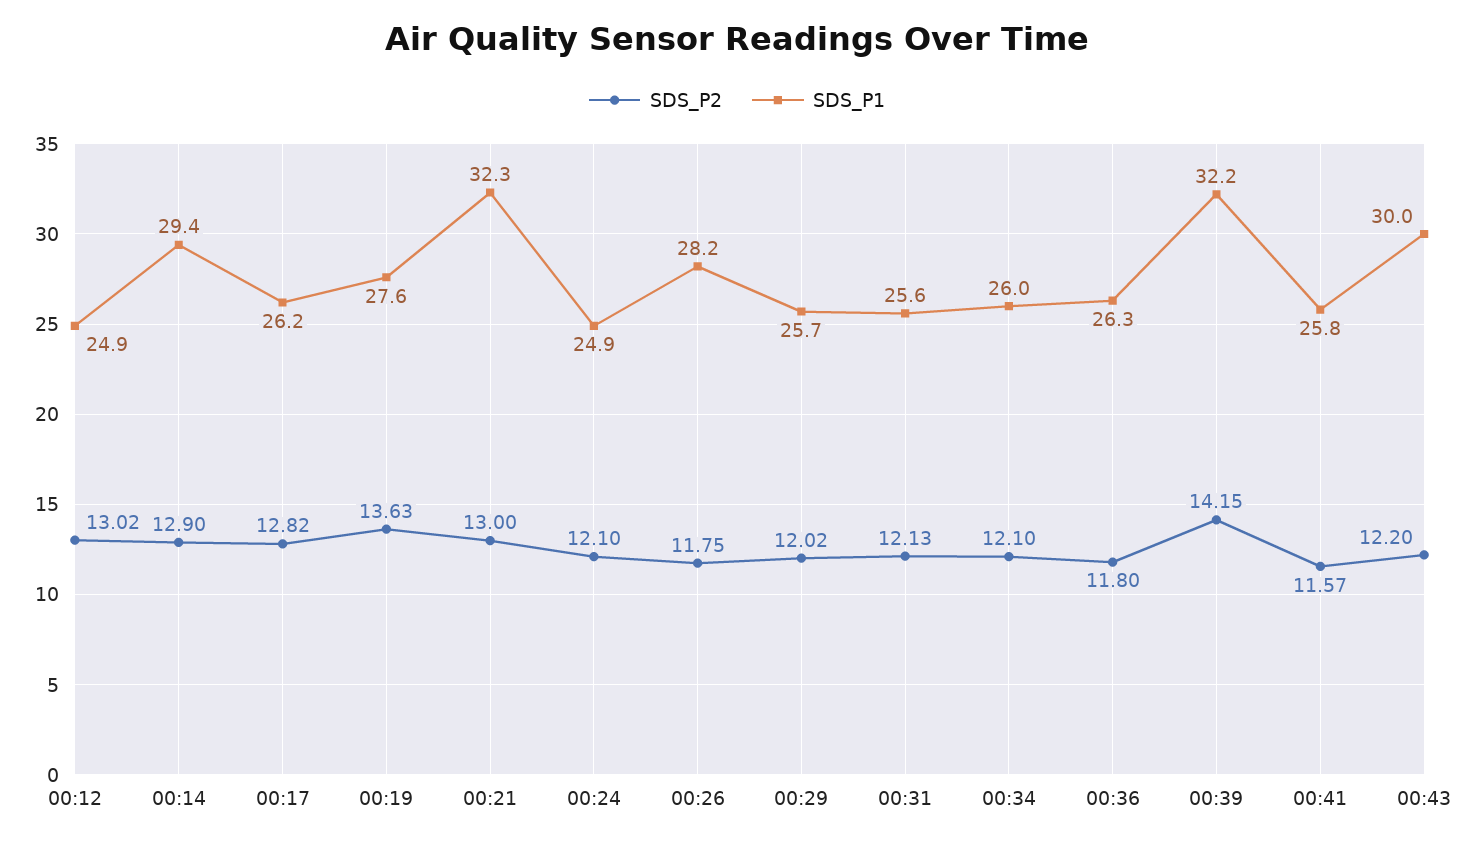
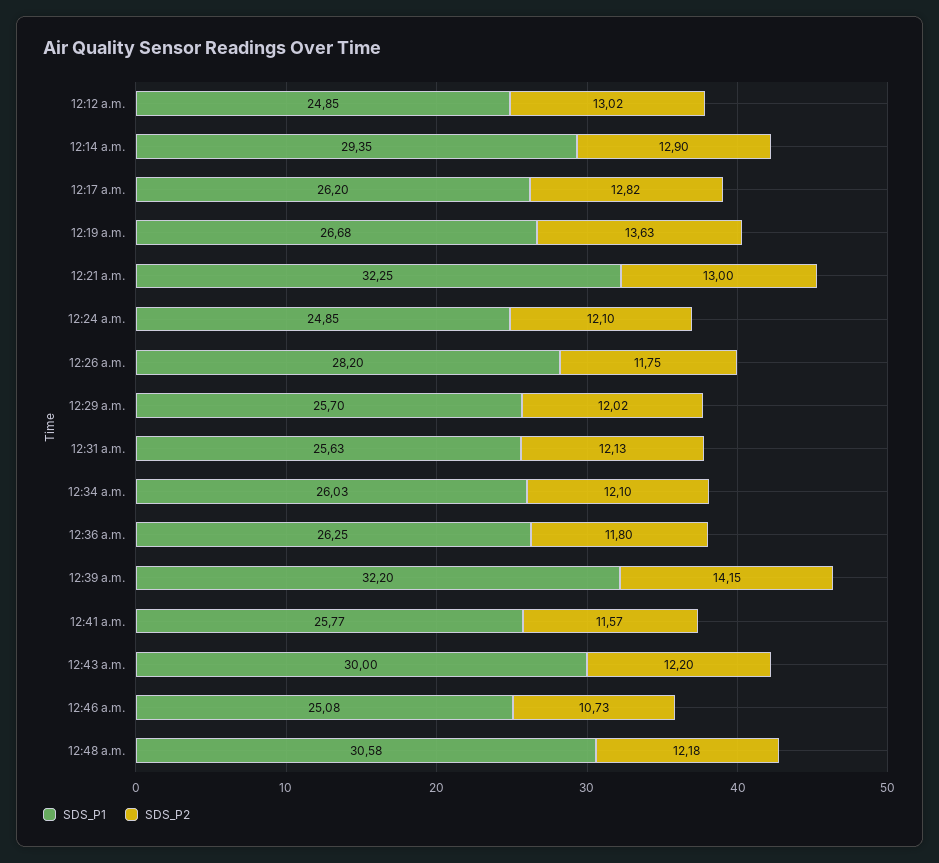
SDS_P1, 00:19: 27.6 -> 26.68
SDS_P1, 12:46 a.m.: none -> 25.08
SDS_P2, 12:46 a.m.: none -> 10.73
SDS_P1, 12:48 a.m.: none -> 30.58
SDS_P2, 12:48 a.m.: none -> 12.18

